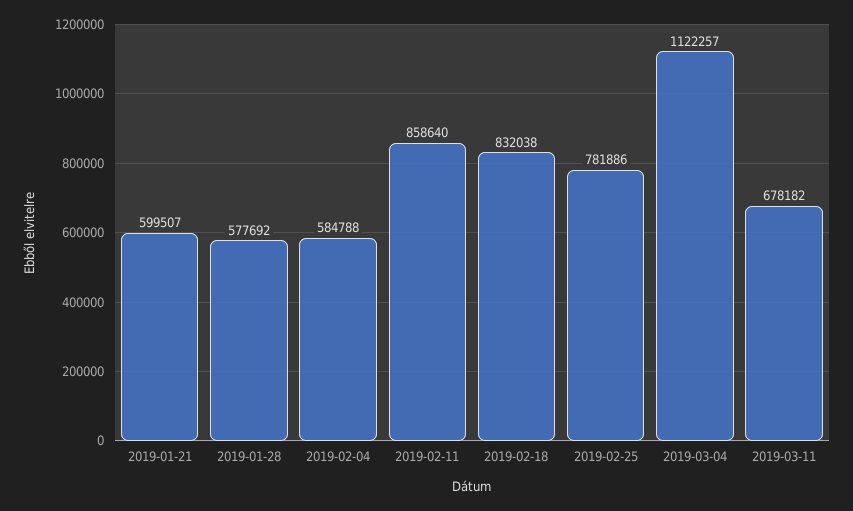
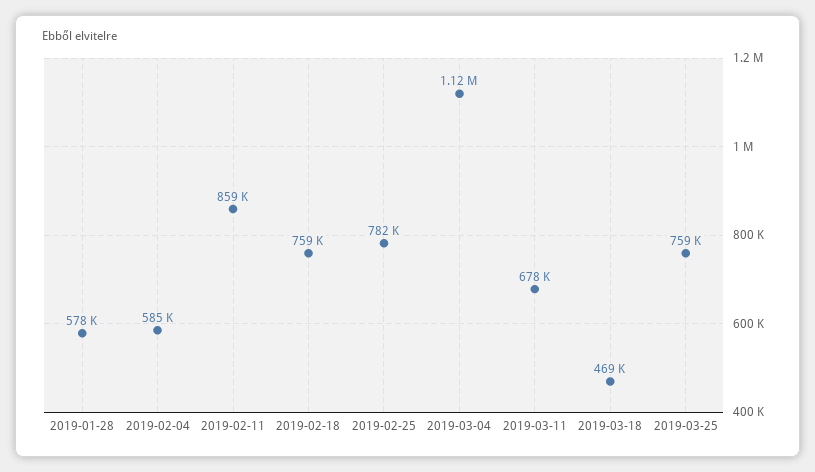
2019-01-21: 599507 -> none
2019-02-18: 832038 -> 759000
2019-03-18: none -> 469000
2019-03-25: none -> 759000

